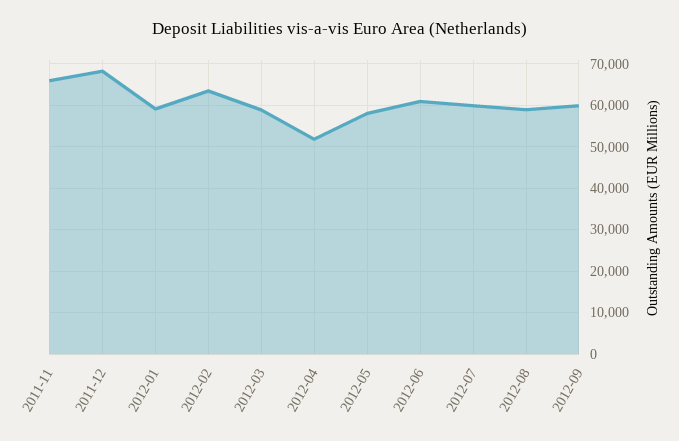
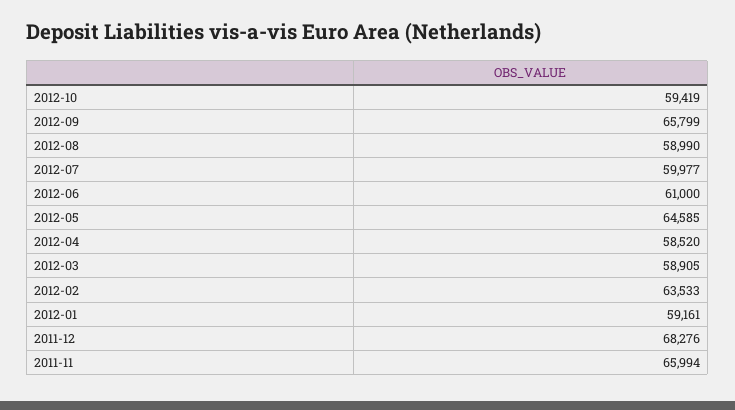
2012-04: 52000 -> 58520
2012-05: 58000 -> 64585
2012-09: 60000 -> 65799
2012-10: none -> 59419

